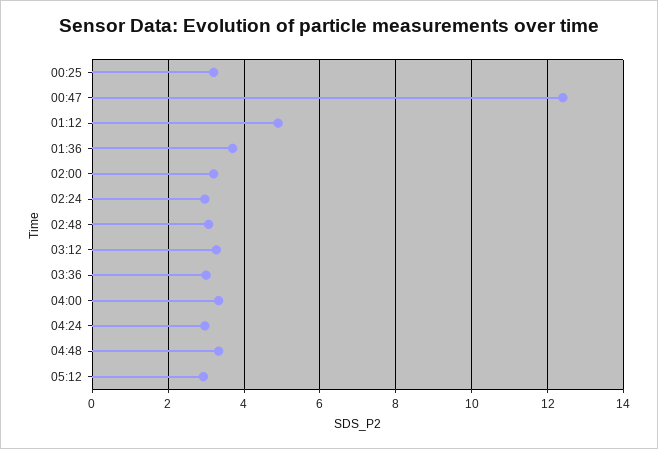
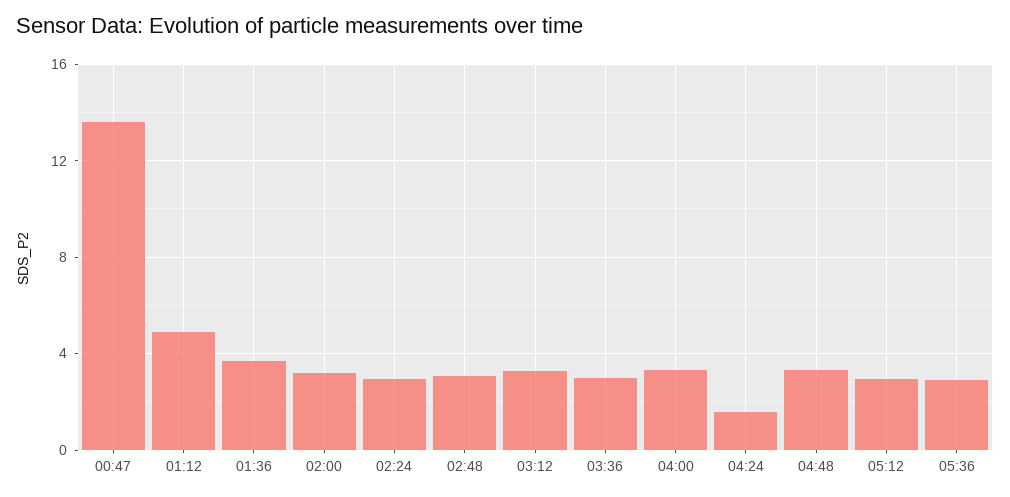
00:25: 3.2 -> none
00:47: 12.4 -> 13.5
04:24: 3 -> 1.5
05:36: none -> 3

